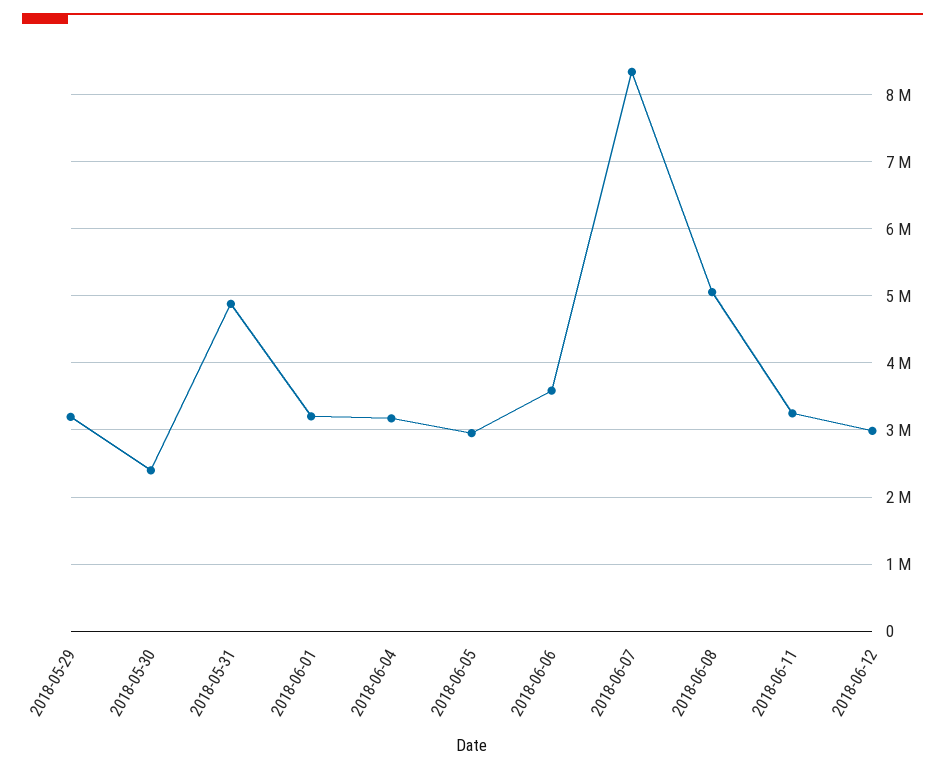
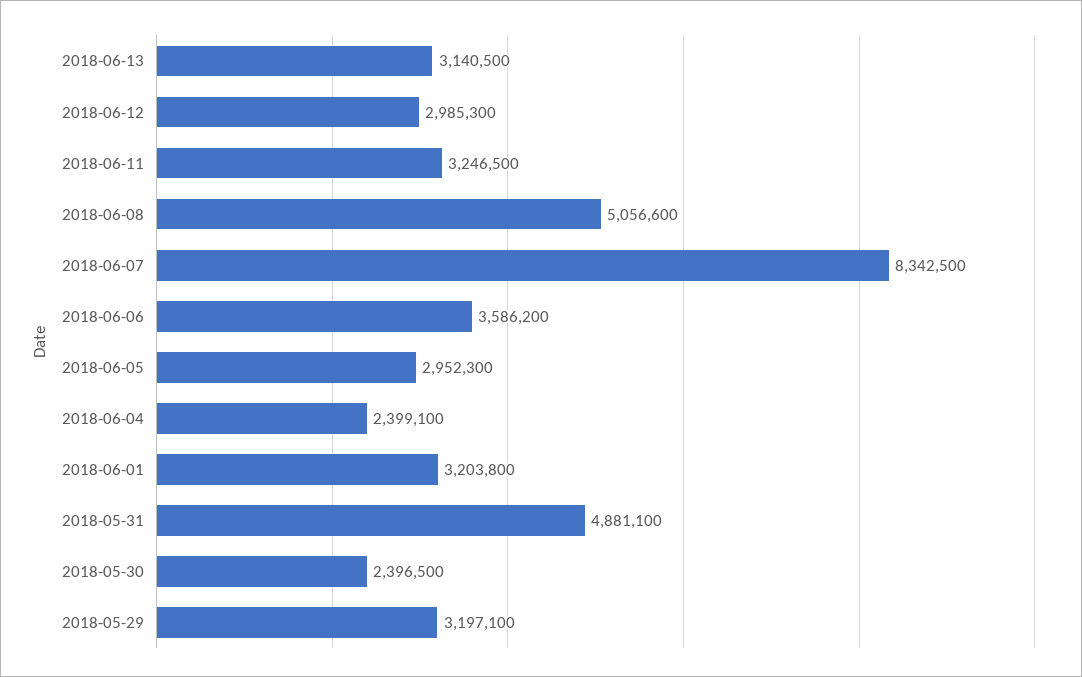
2018-06-04: 3200000 -> 2399100
2018-06-13: none -> 3140500

